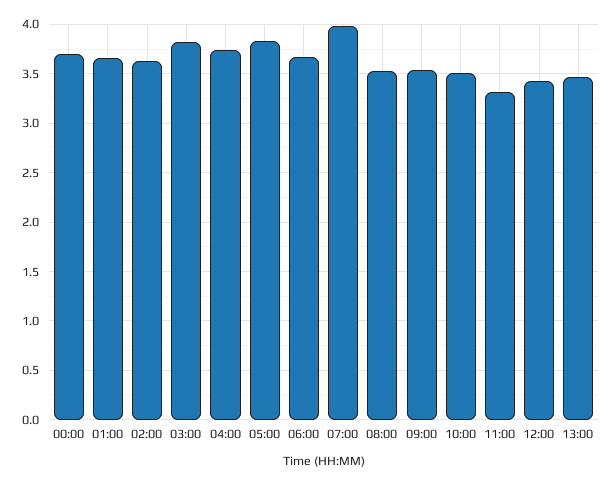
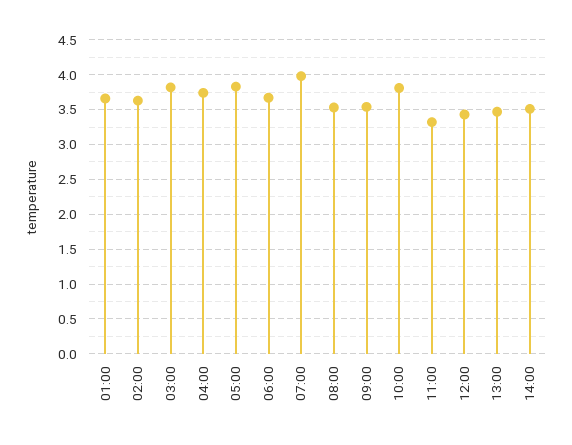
00:00: 3.7 -> none
10:00: 3.5 -> 3.8
14:00: none -> 3.5

